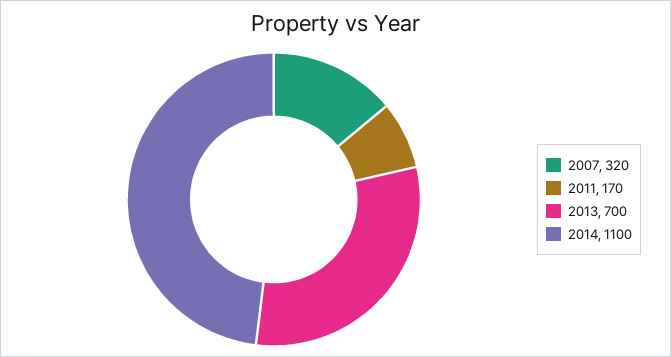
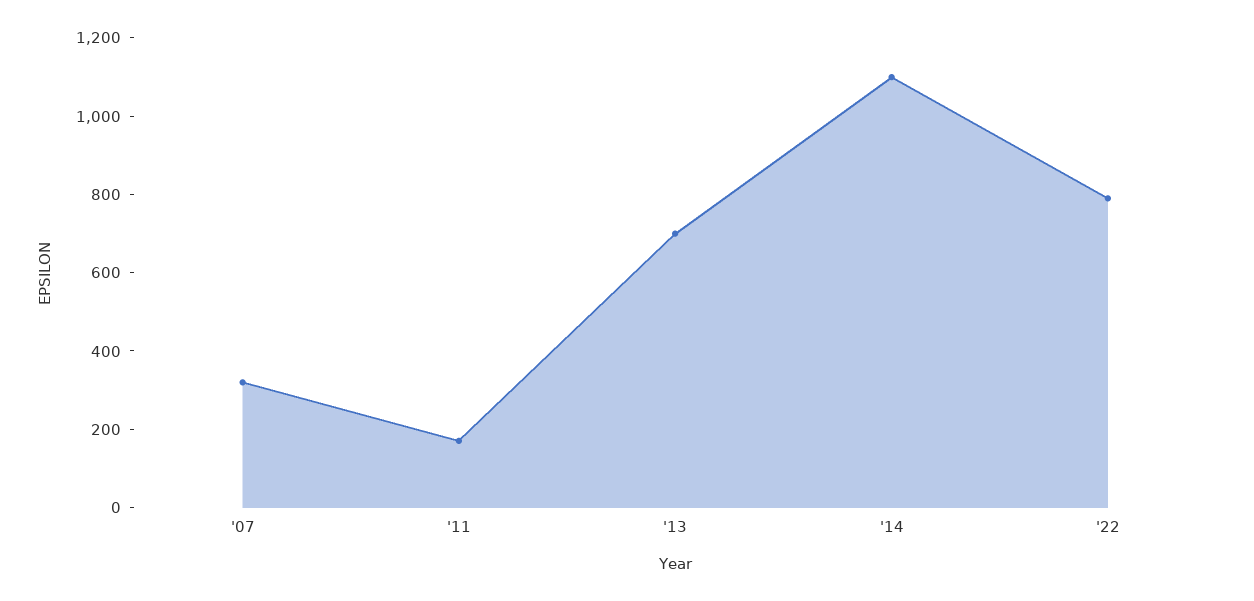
'22: none -> 800

